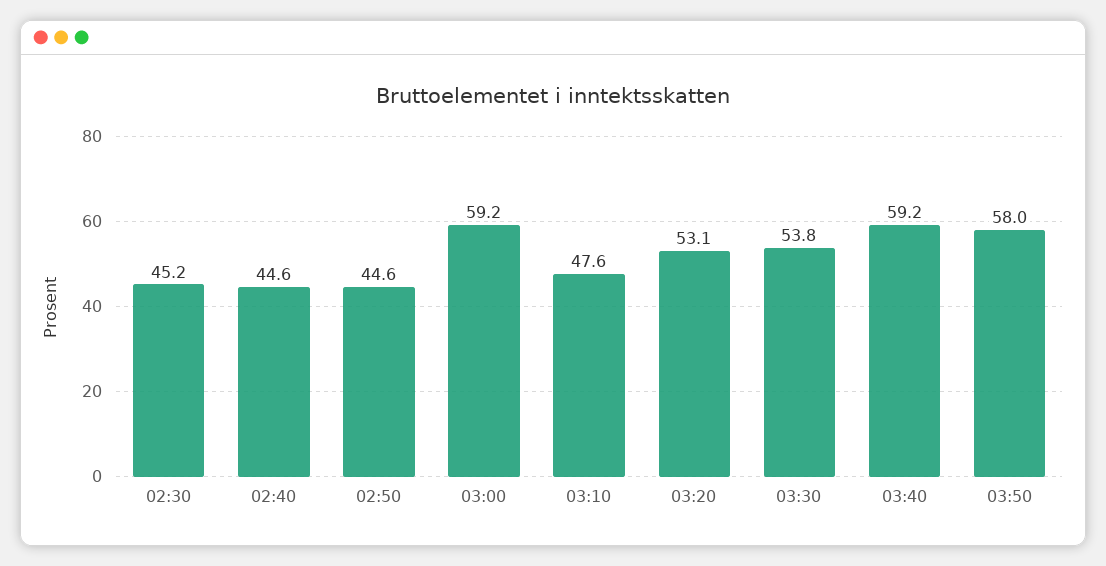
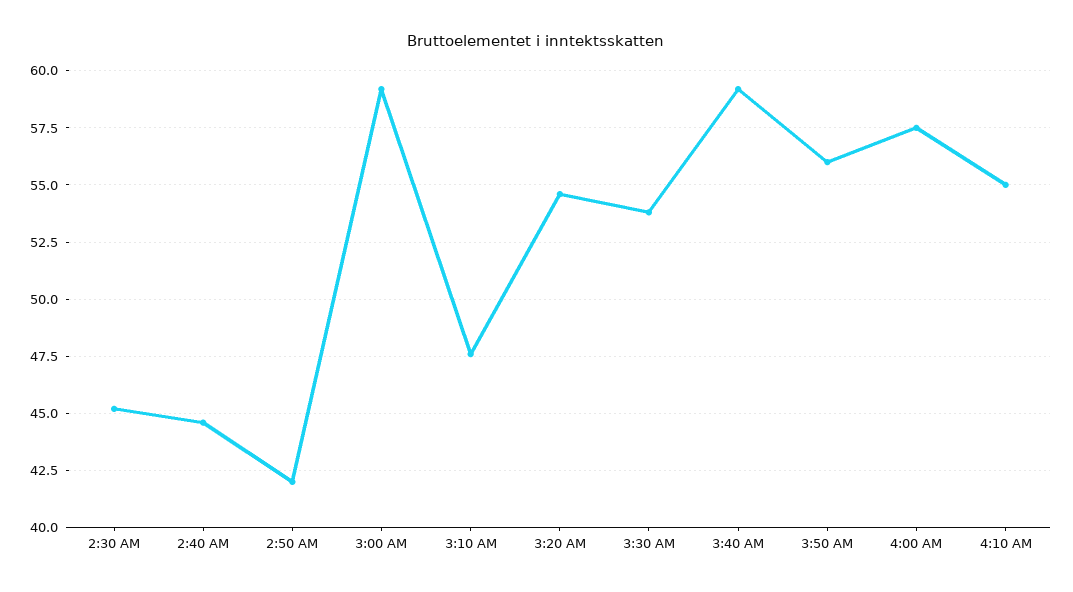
02:50: 44.6 -> 42
03:20: 53.1 -> 54.5
03:50: 58 -> 56
4:00 AM: none -> 57.5
4:10 AM: none -> 55

